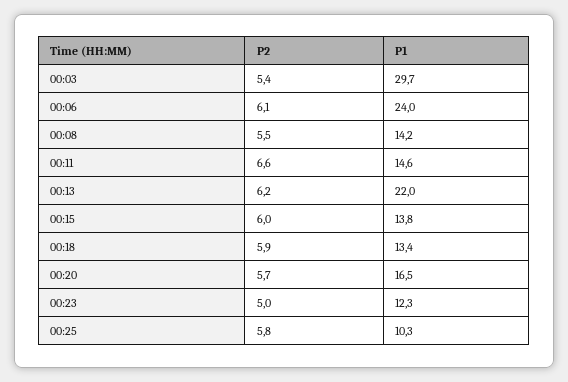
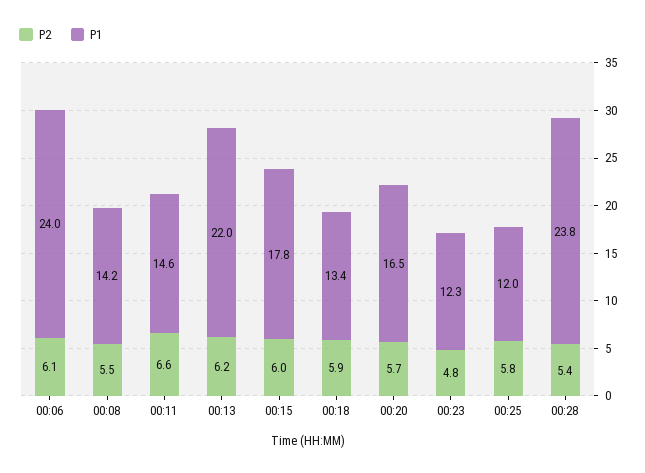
P2, 00:03: 5.4 -> none
P1, 00:03: 29.7 -> none
P1, 00:15: 13.8 -> 17.8
P2, 00:23: 5 -> 4.8
P1, 00:25: 10.3 -> 12
P2, 00:28: none -> 5.4
P1, 00:28: none -> 23.8

